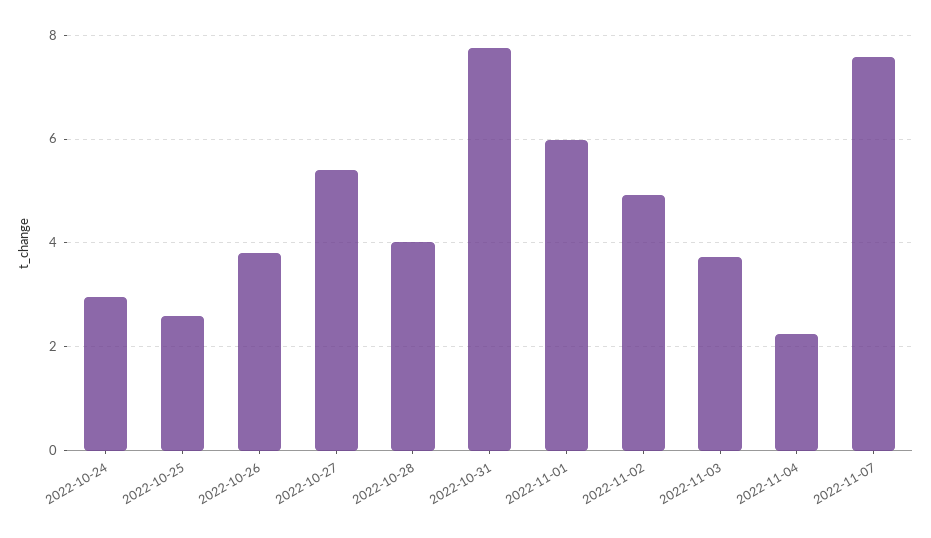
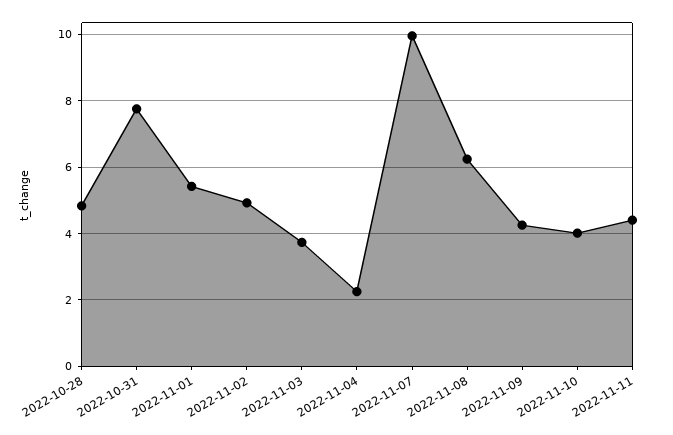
2022-10-24: 3 -> none
2022-10-25: 2.6 -> none
2022-10-26: 3.8 -> none
2022-10-27: 5.4 -> none
2022-10-28: 4 -> 4.8
2022-11-01: 6 -> 5.4
2022-11-07: 7.6 -> 10
2022-11-08: none -> 6.2
2022-11-09: none -> 4.2
2022-11-10: none -> 4
2022-11-11: none -> 4.4

